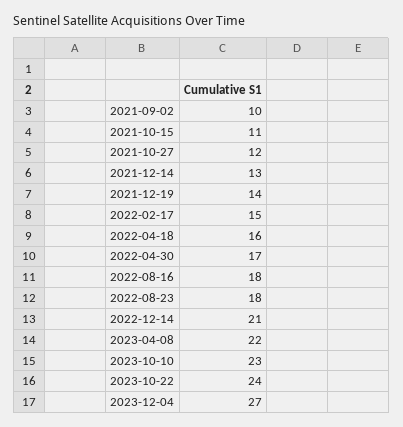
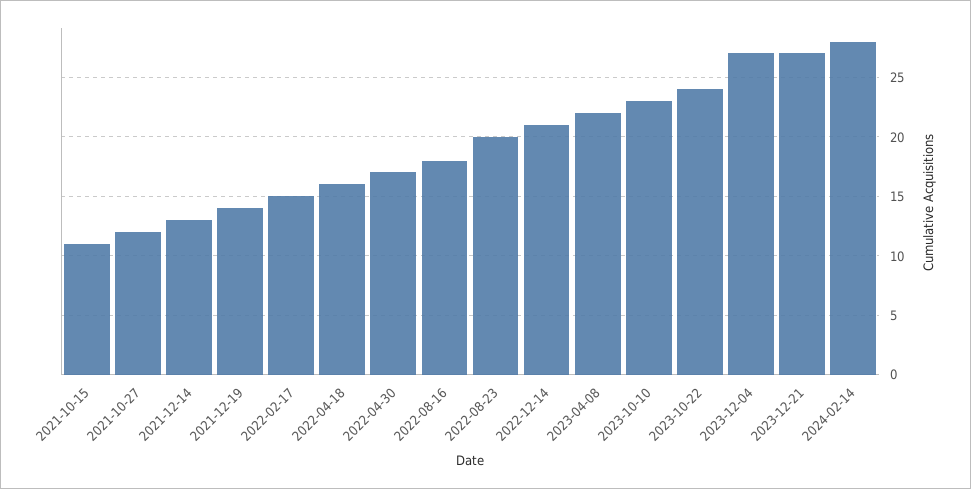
2021-09-02: 10 -> none
2022-08-23: 18 -> 20
2023-12-21: none -> 27
2024-02-14: none -> 28

